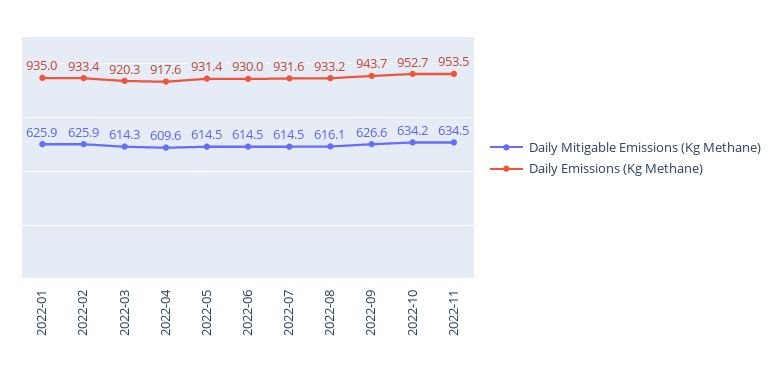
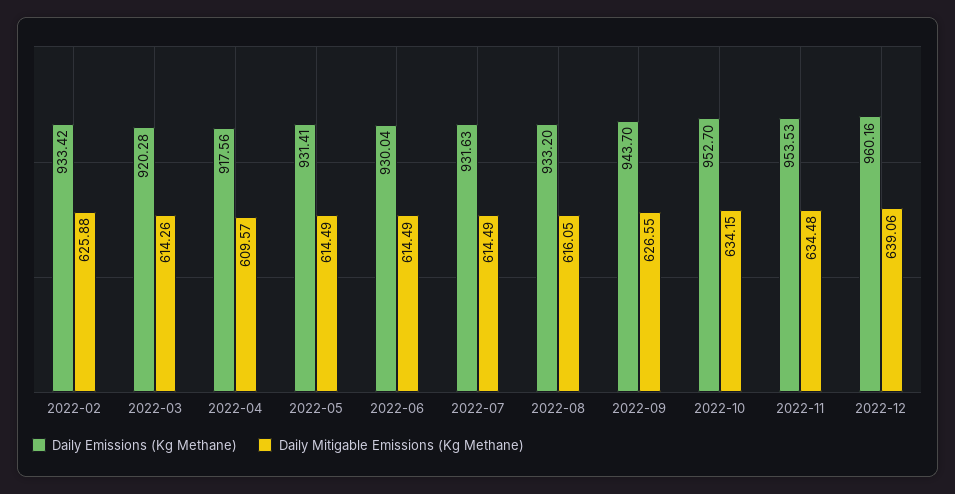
Daily Mitigable Emissions (Kg Methane), 2022-01: 625.9 -> none
Daily Emissions (Kg Methane), 2022-01: 935 -> none
Daily Emissions (Kg Methane), 2022-12: none -> 960.16
Daily Mitigable Emissions (Kg Methane), 2022-12: none -> 639.06

